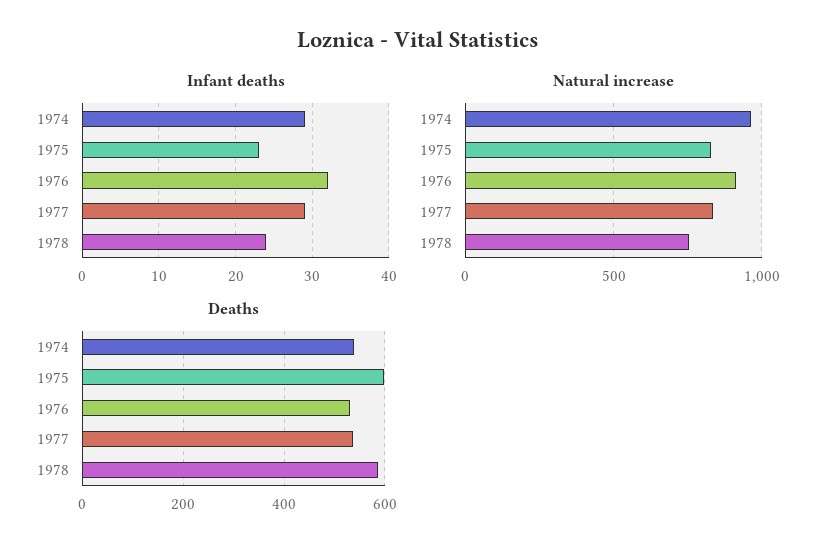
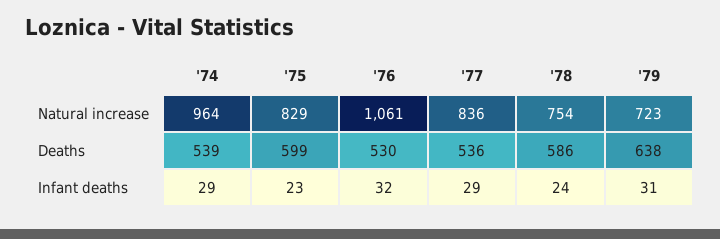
Natural increase, 1976: 900 -> 1061
Natural increase, '79: none -> 723
Deaths, '79: none -> 638
Infant deaths, '79: none -> 31

